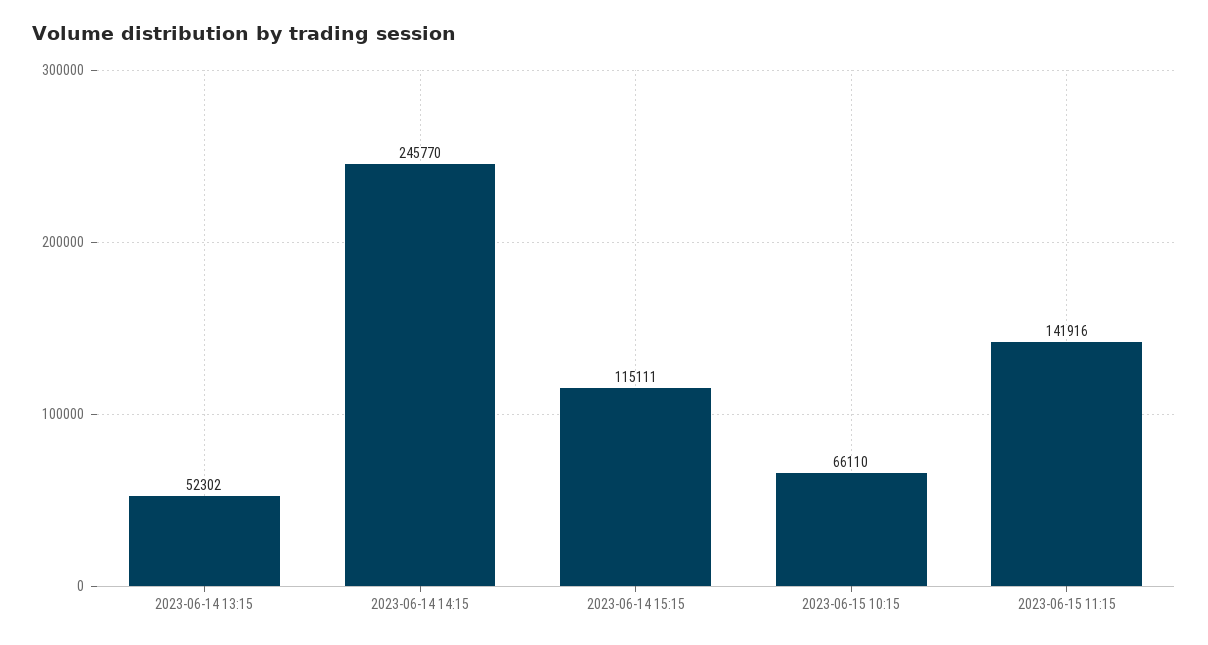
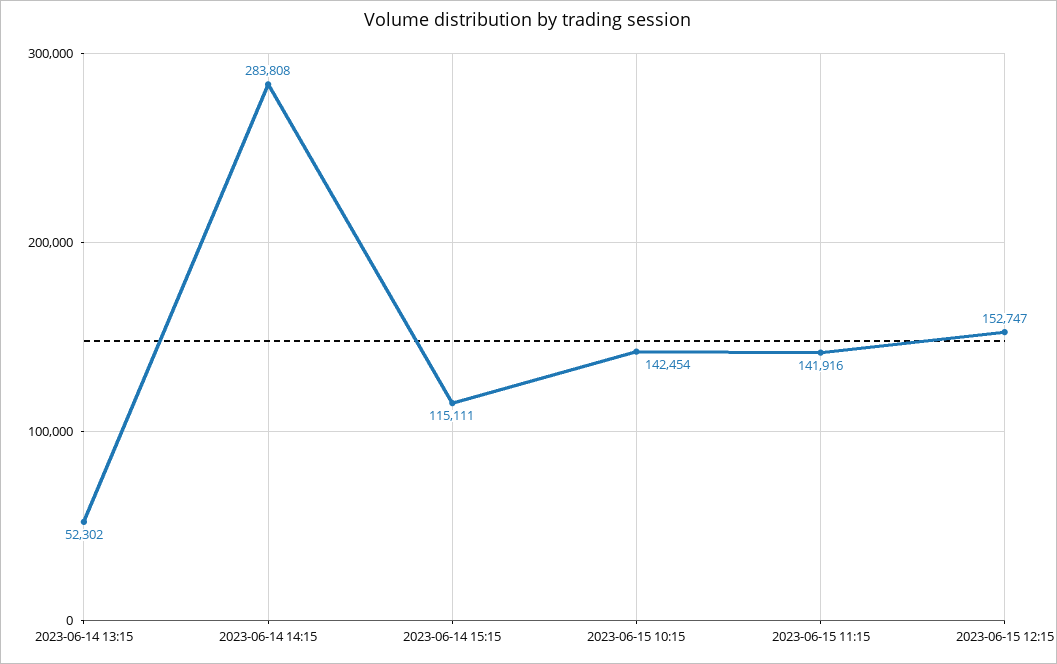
2023-06-14 14:15: 245770 -> 283808
2023-06-15 10:15: 66110 -> 142454
2023-06-15 12:15: none -> 152747

